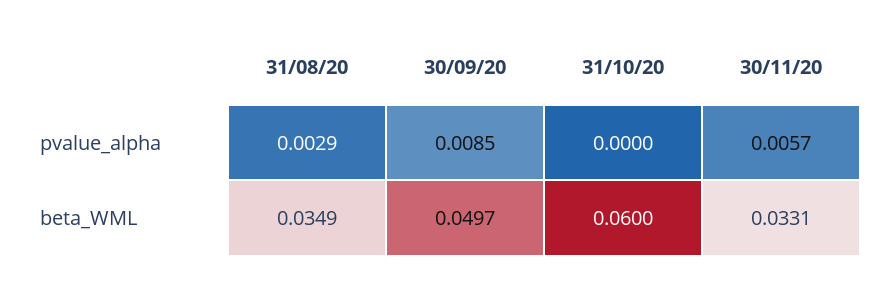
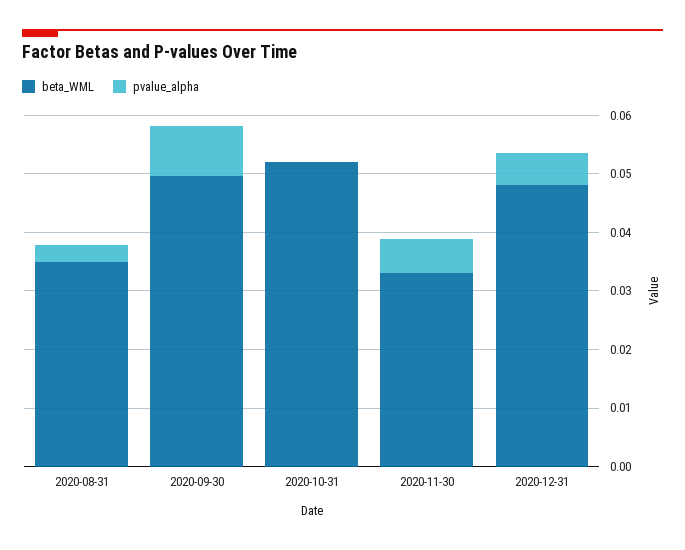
beta_WML, 31/10/20: 0.06 -> 0.052
beta_WML, 2020-12-31: none -> 0.048
pvalue_alpha, 2020-12-31: none -> 0.006

